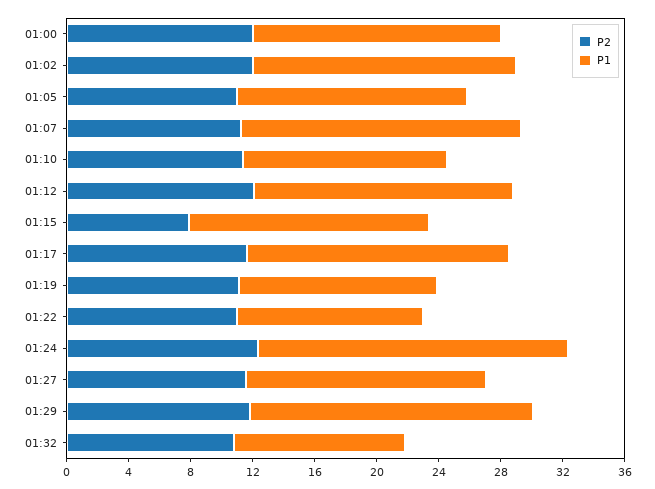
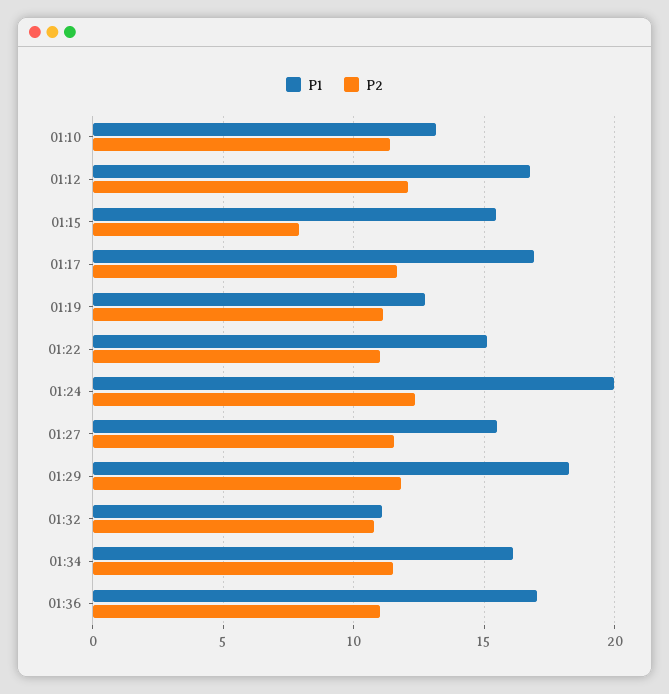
P2, 01:00: 12 -> none
P1, 01:00: 16 -> none
P2, 01:02: 12 -> none
P1, 01:02: 17 -> none
P2, 01:05: 11 -> none
P1, 01:05: 15 -> none
P2, 01:07: 11 -> none
P1, 01:07: 18 -> none
P1, 01:22: 12 -> 15
P1, 01:34: none -> 16
P2, 01:34: none -> 11.5
P1, 01:36: none -> 17
P2, 01:36: none -> 11

